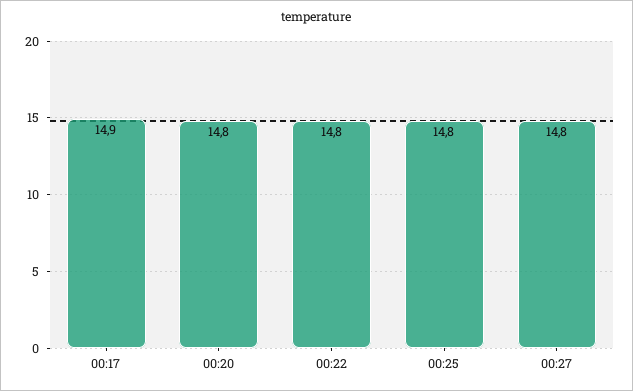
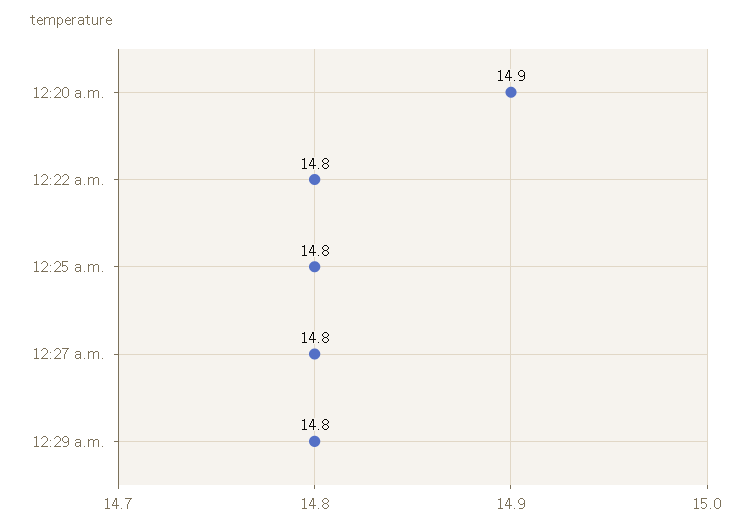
00:17: 14.9 -> none
00:20: 14.8 -> 14.9
12:29 a.m.: none -> 14.8

